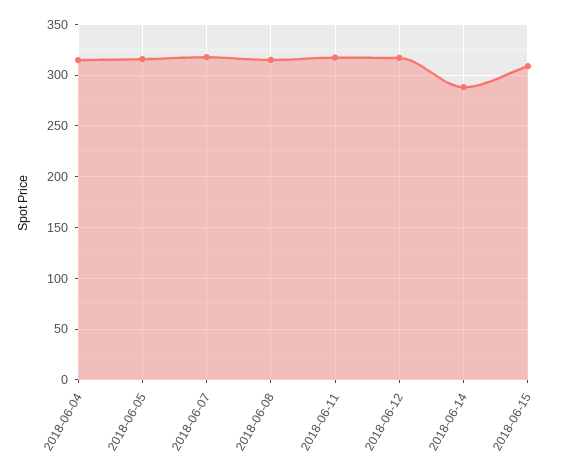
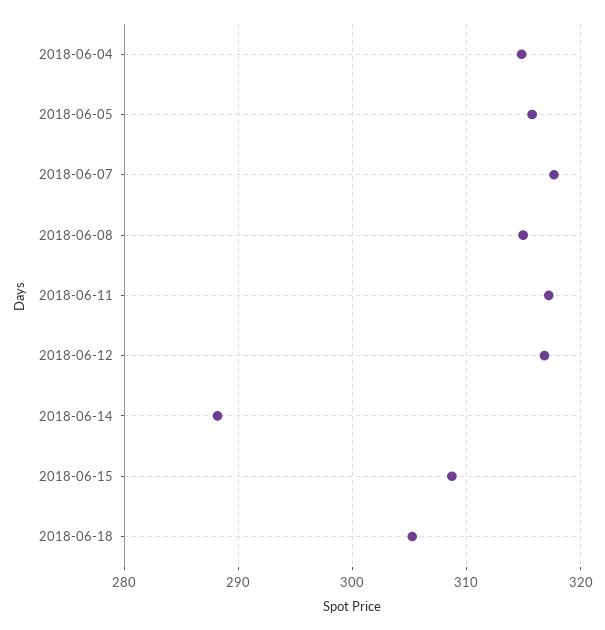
2018-06-18: none -> 305

